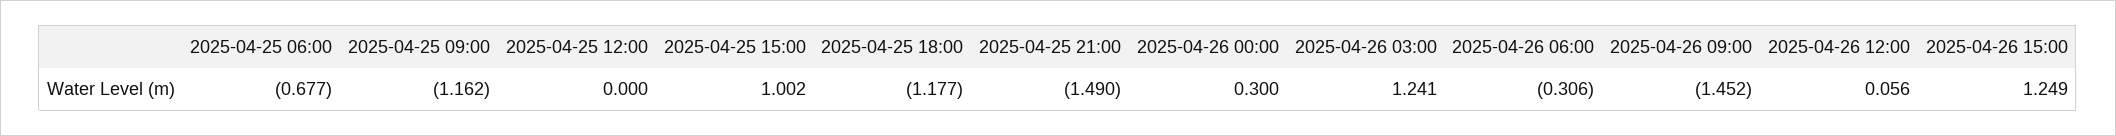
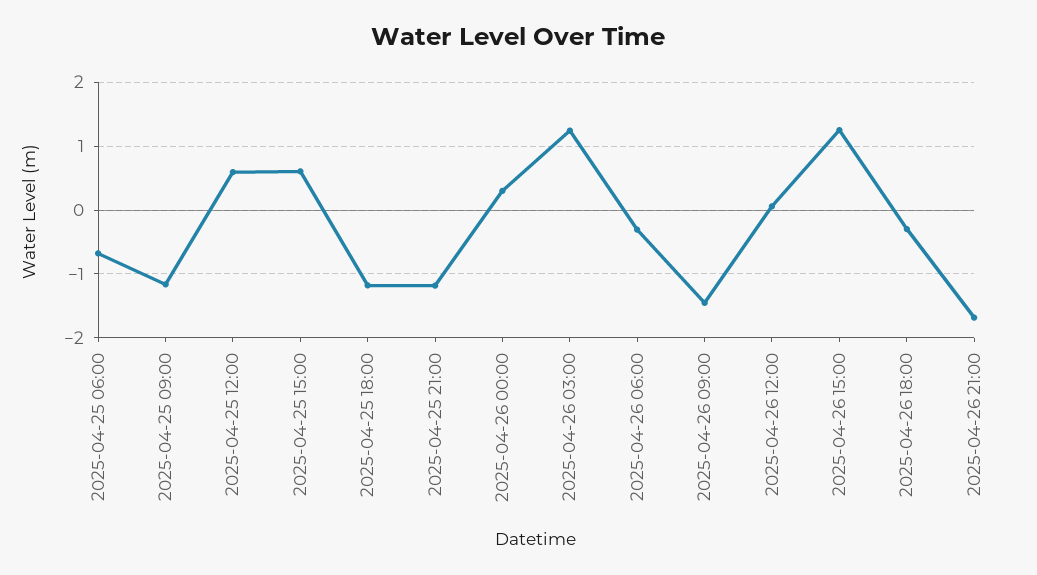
2025-04-25 12:00: 0 -> 0.6
2025-04-25 15:00: 1.002 -> 0.6
2025-04-25 21:00: -1.49 -> -1.2
2025-04-26 18:00: none -> -0.3
2025-04-26 21:00: none -> -1.7

